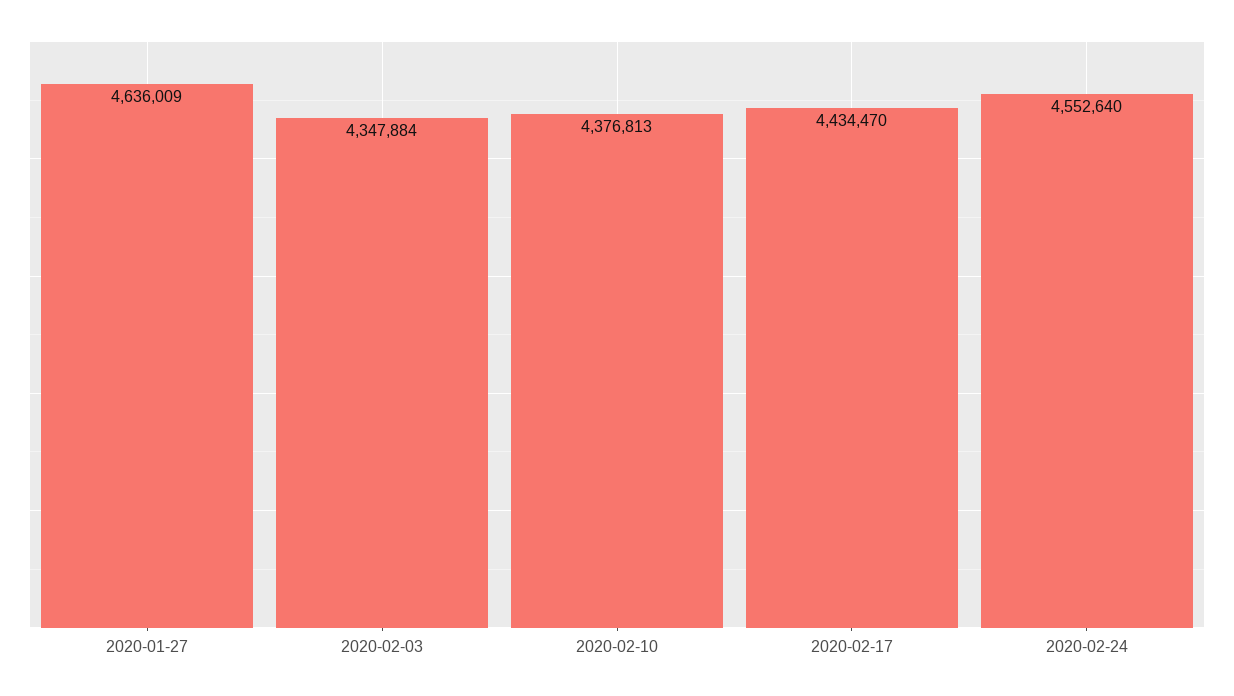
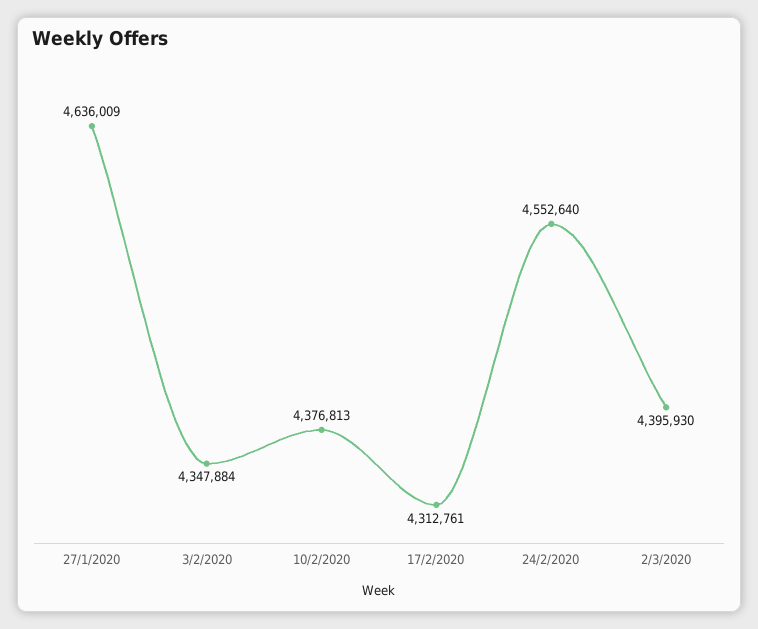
2020-02-17: 4434470 -> 4312761
2/3/2020: none -> 4395930

